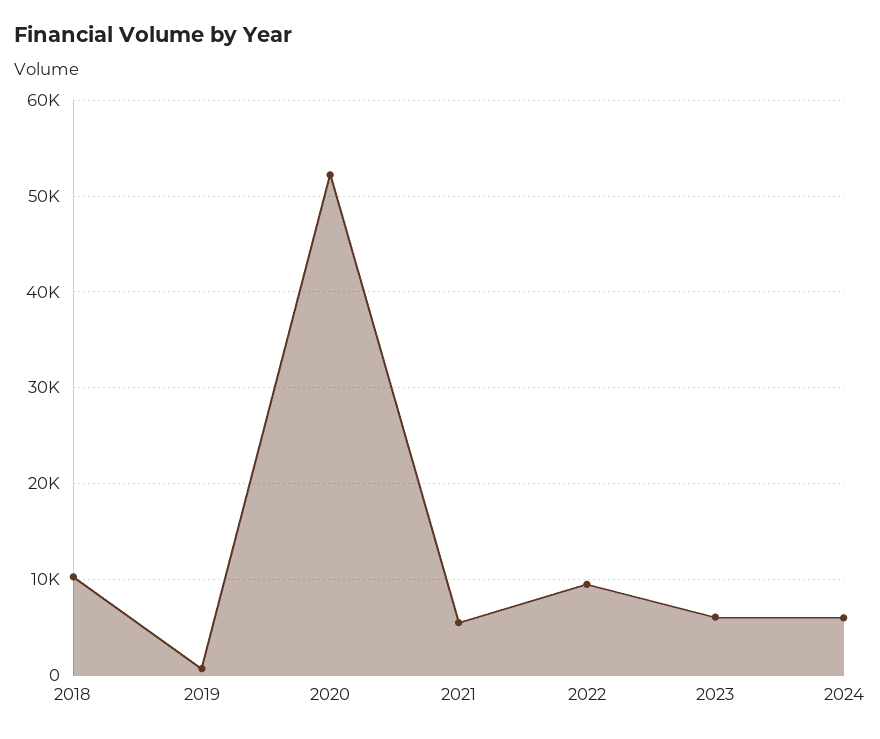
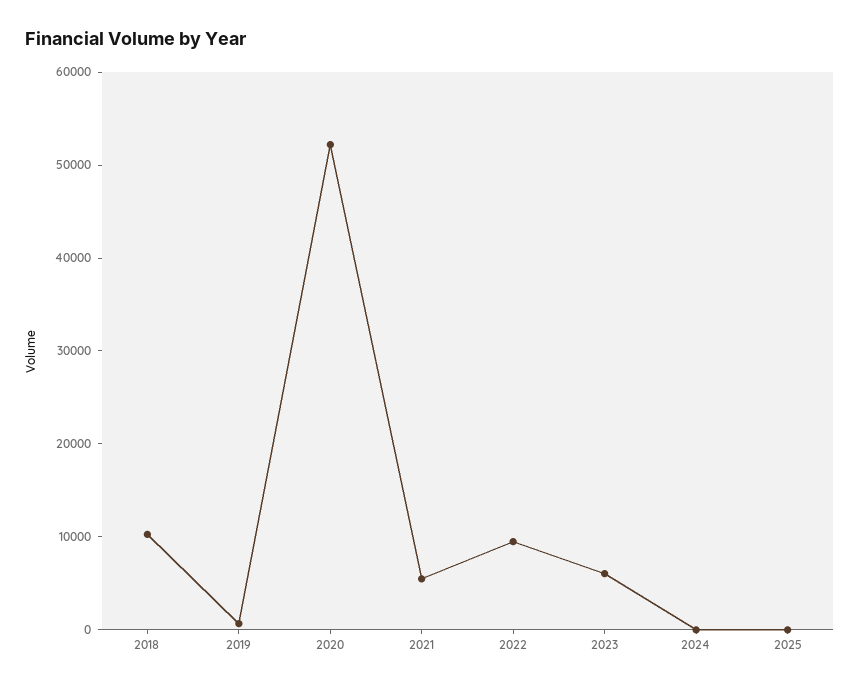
2024: 6000 -> 0
2025: none -> 0

